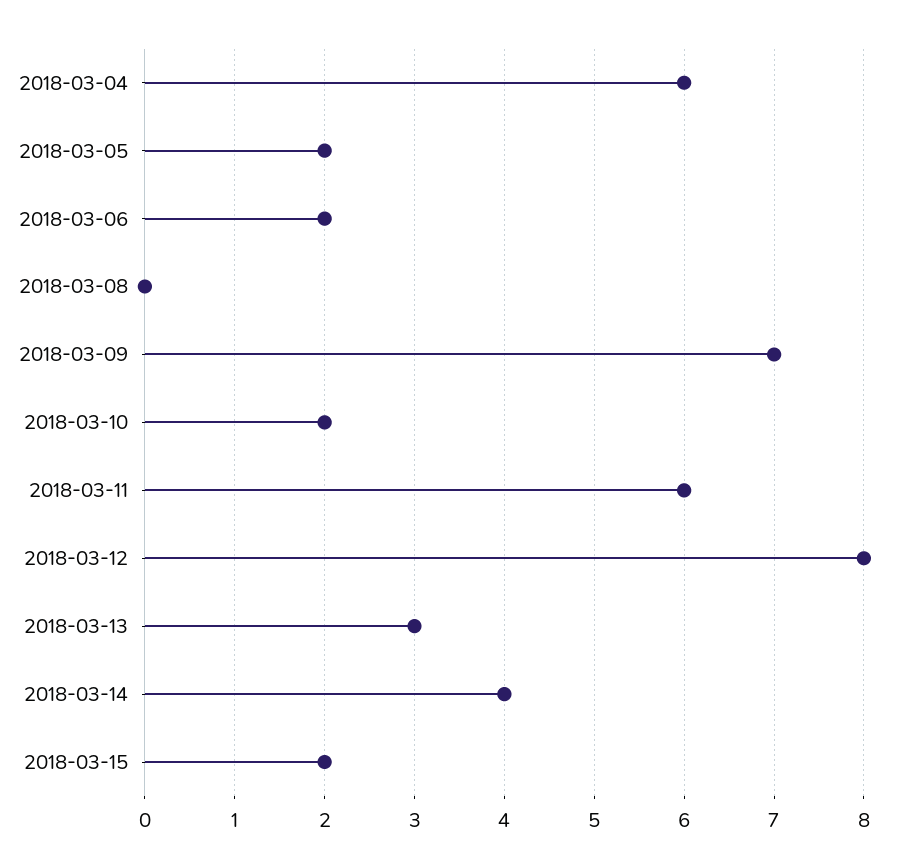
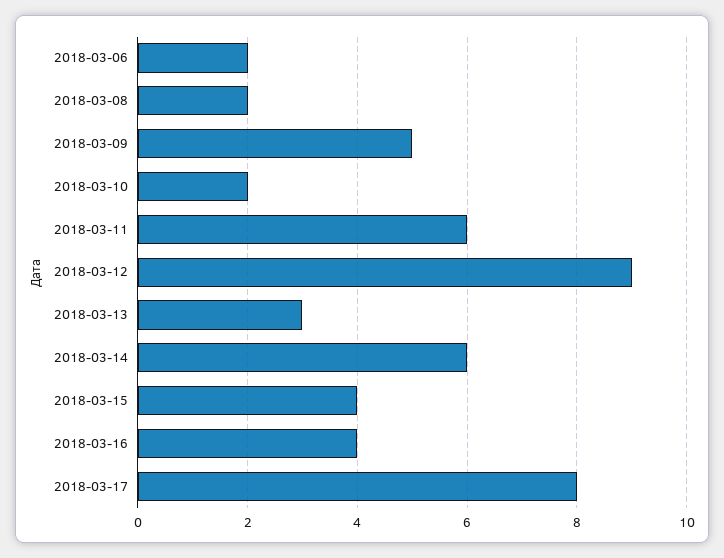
2018-03-04: 6 -> none
2018-03-05: 2 -> none
2018-03-08: 0 -> 2
2018-03-09: 7 -> 5
2018-03-12: 8 -> 9
2018-03-14: 4 -> 6
2018-03-15: 2 -> 4
2018-03-16: none -> 4
2018-03-17: none -> 8

